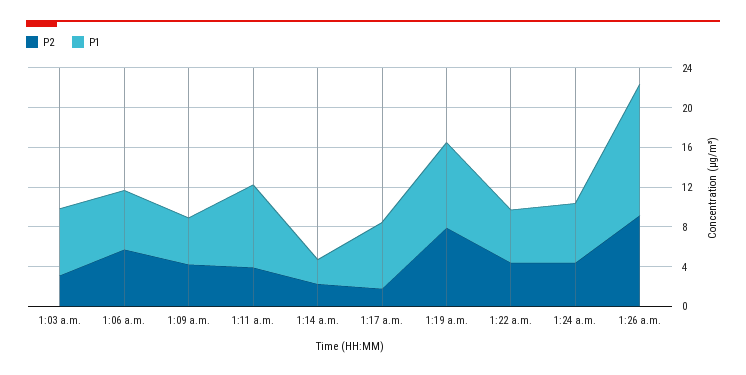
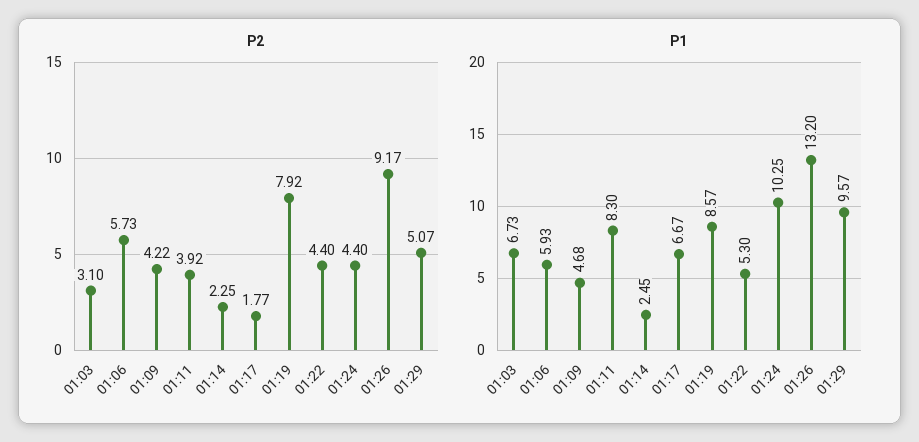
P1, 1:24 a.m.: 6 -> 10.25
P2, 01:29: none -> 5.07
P1, 01:29: none -> 9.57

